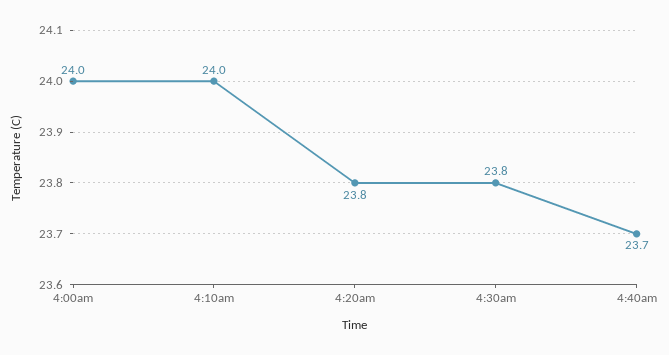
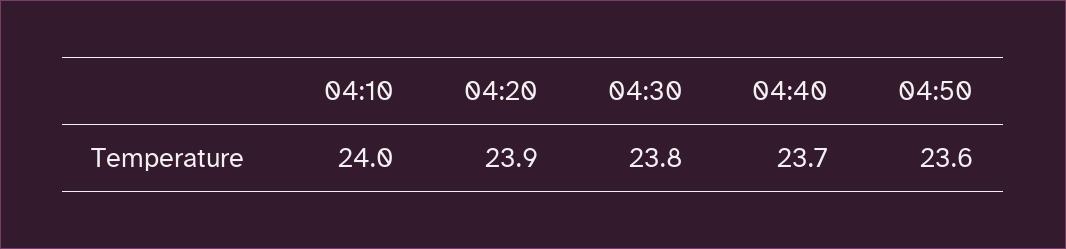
4:00am: 24 -> none
4:20am: 23.8 -> 23.9
04:50: none -> 23.6

